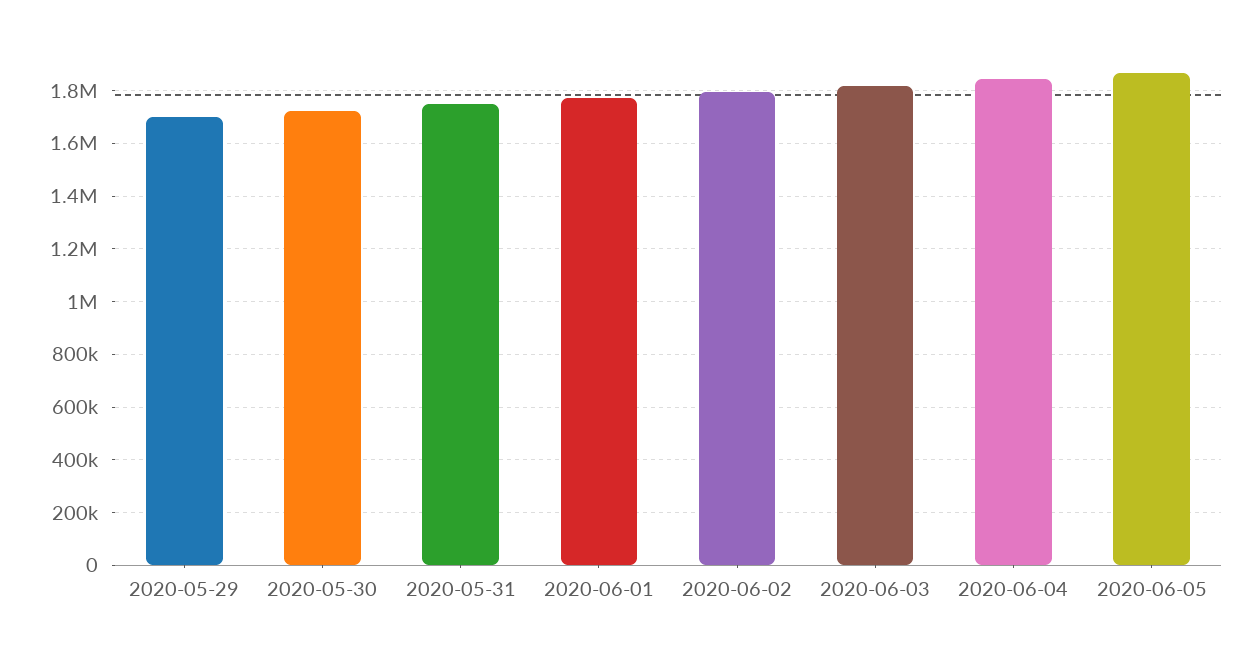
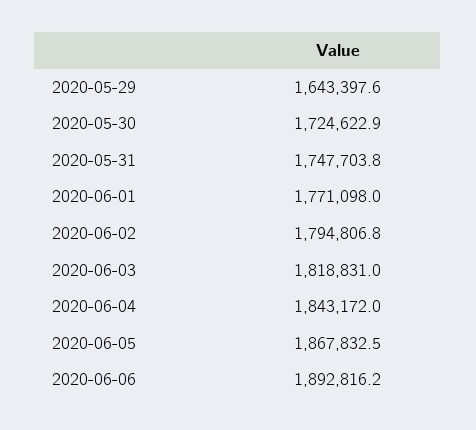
2020-05-29: 1700000 -> 1643397.6
2020-06-06: none -> 1892816.2

